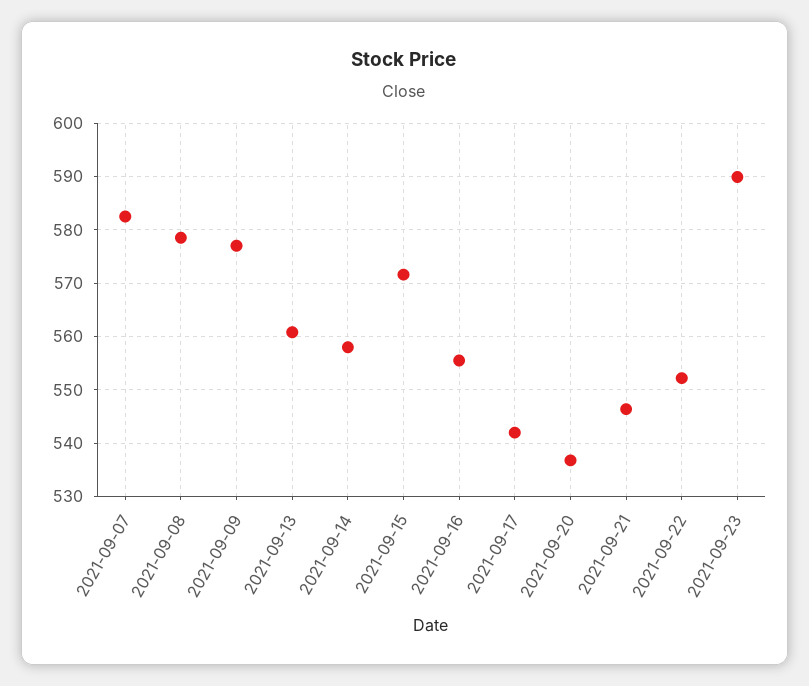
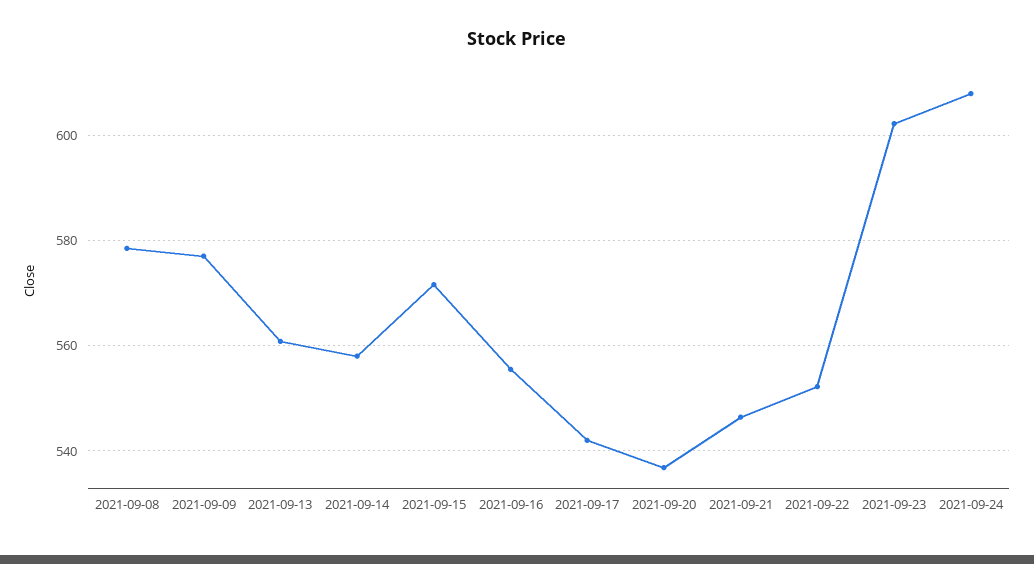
2021-09-07: 582 -> none
2021-09-23: 590 -> 602
2021-09-24: none -> 608

